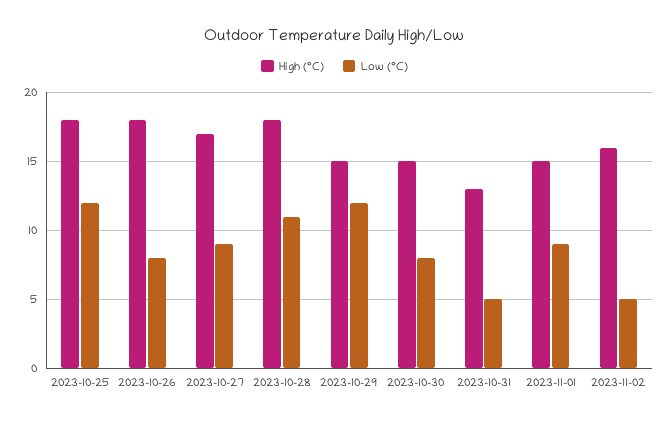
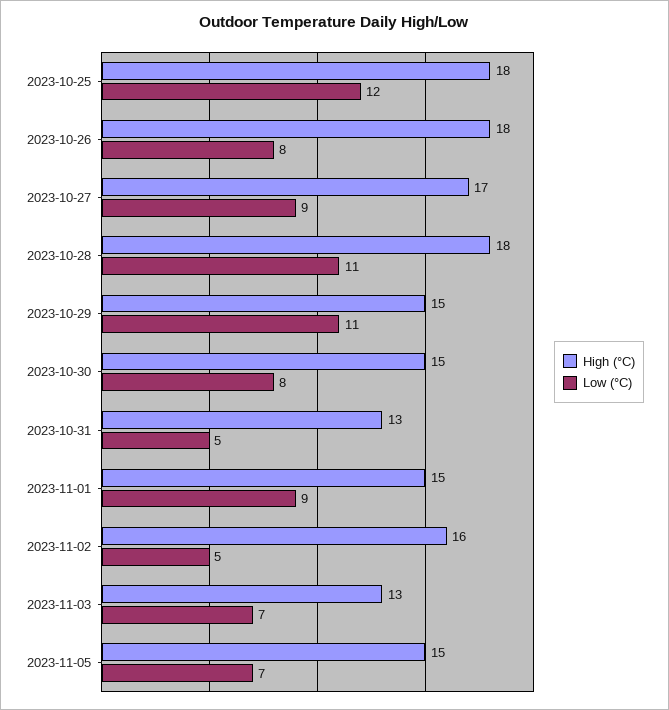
Low (°C), 2023-10-29: 12 -> 11
High (°C), 2023-11-03: none -> 13
Low (°C), 2023-11-03: none -> 7
High (°C), 2023-11-05: none -> 15
Low (°C), 2023-11-05: none -> 7

